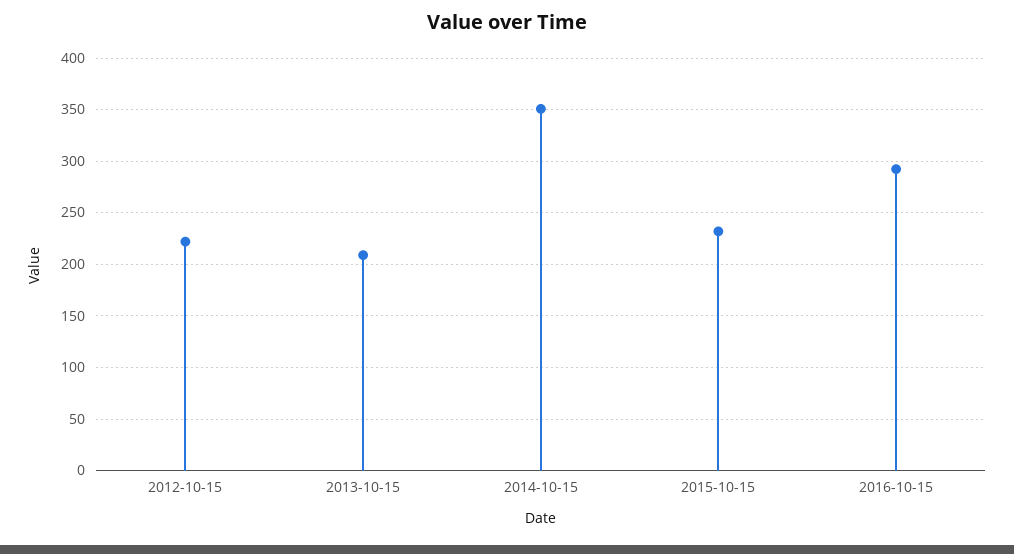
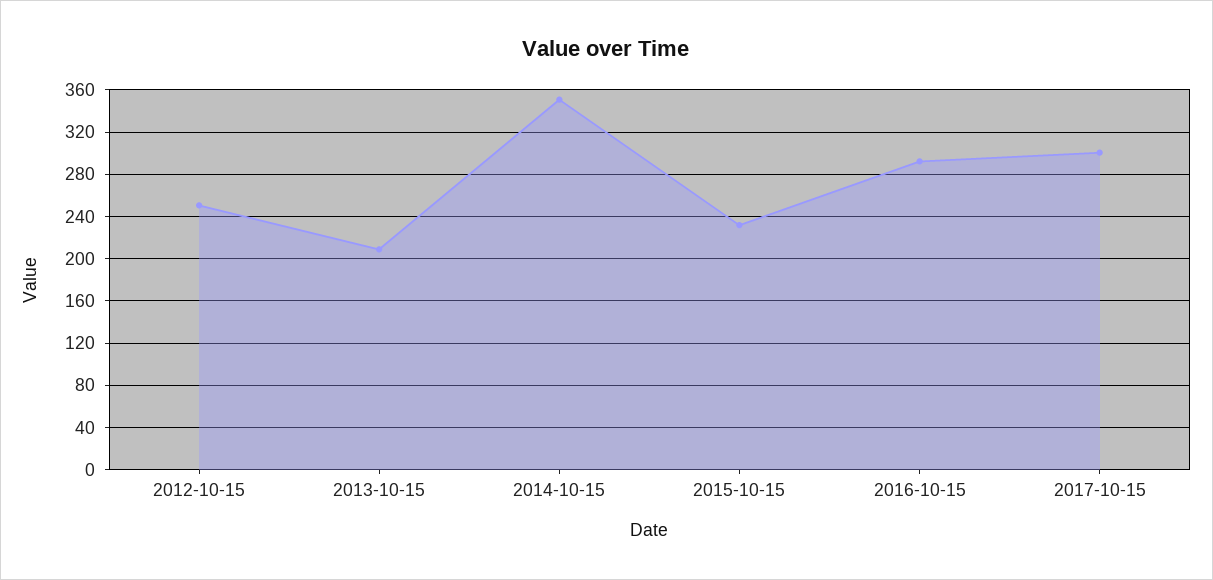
2012-10-15: 220 -> 250
2017-10-15: none -> 300

